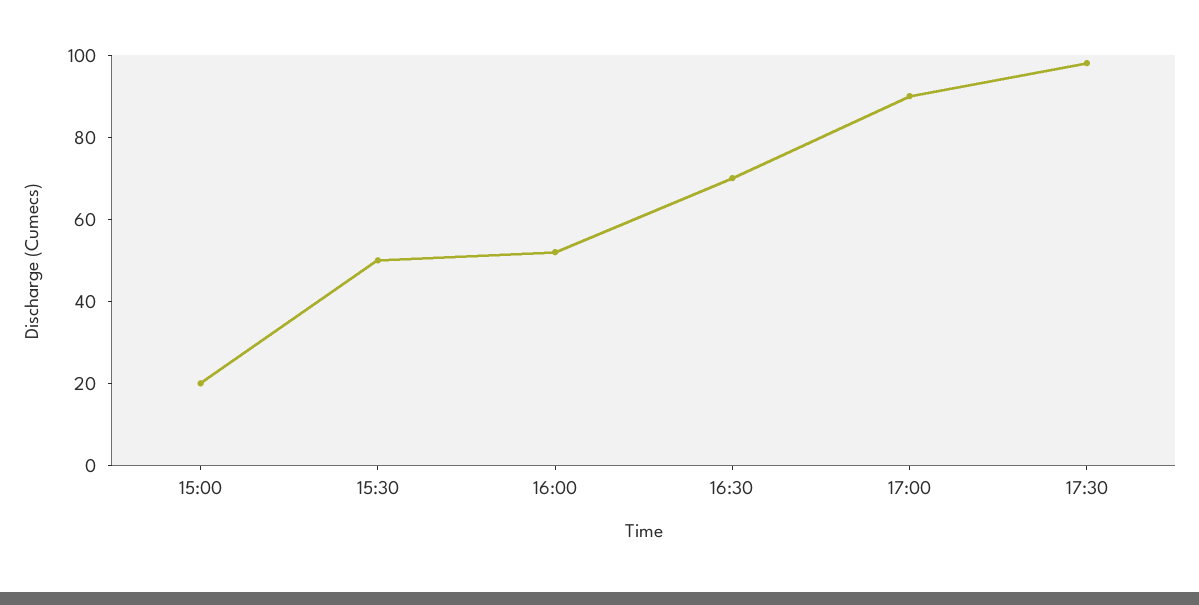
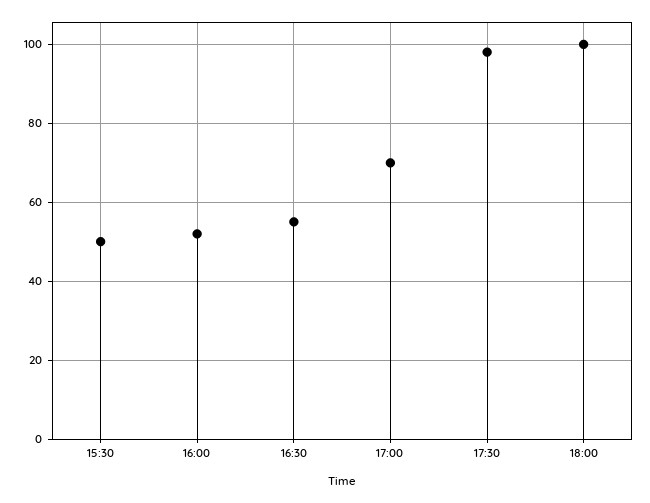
15:00: 20 -> none
16:30: 70 -> 55
17:00: 90 -> 70
18:00: none -> 100

